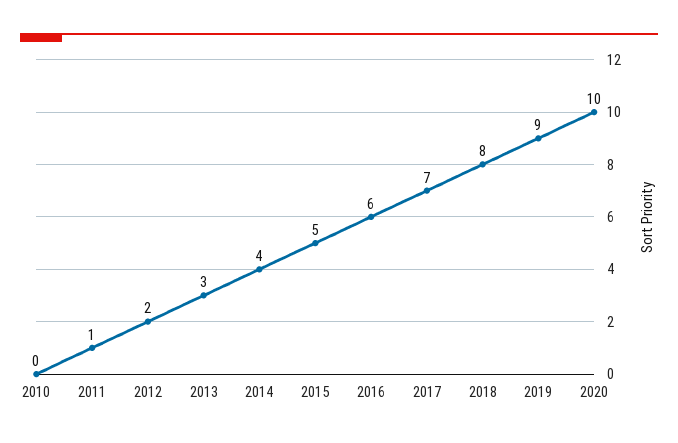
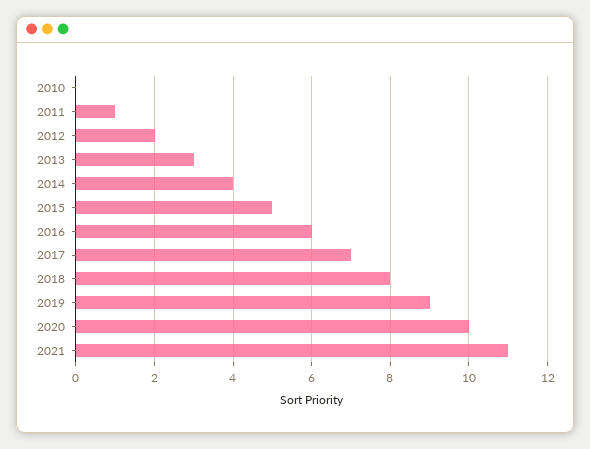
2021: none -> 11

